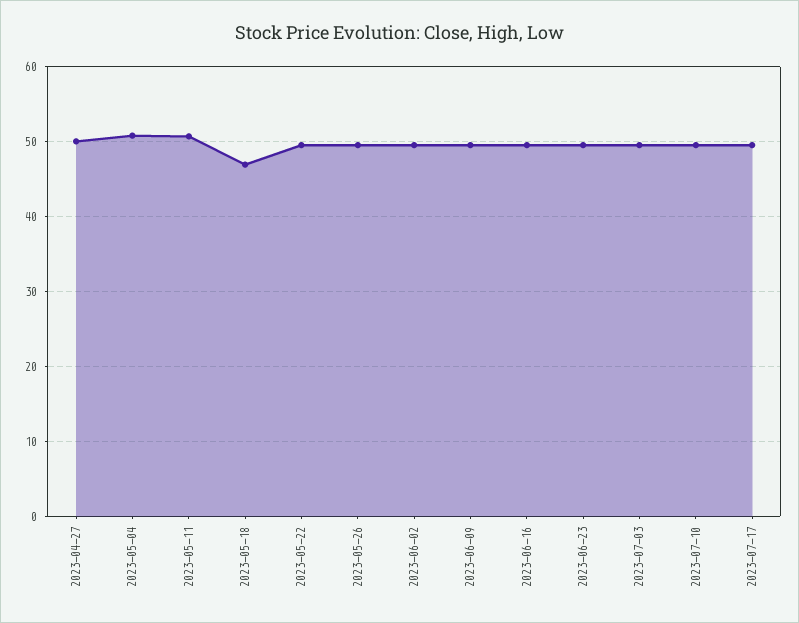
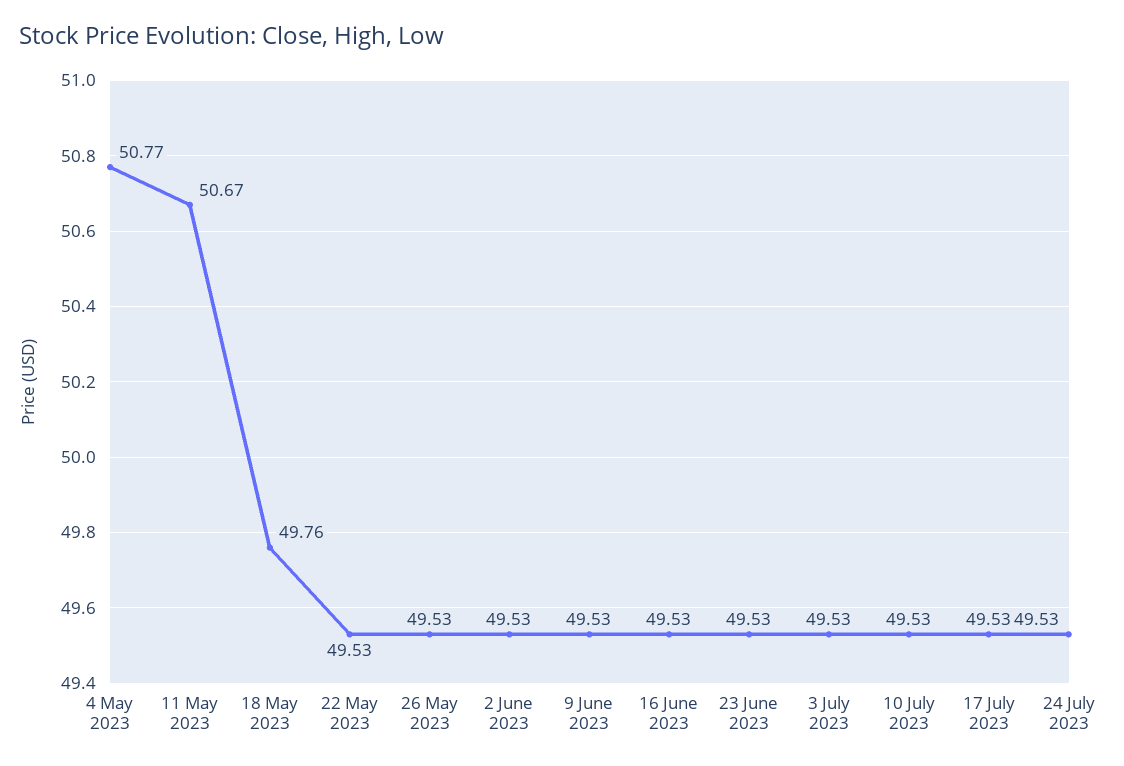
2023-04-27: 50 -> none
2023-05-18: 47 -> 49.76
24 July 2023: none -> 49.53

